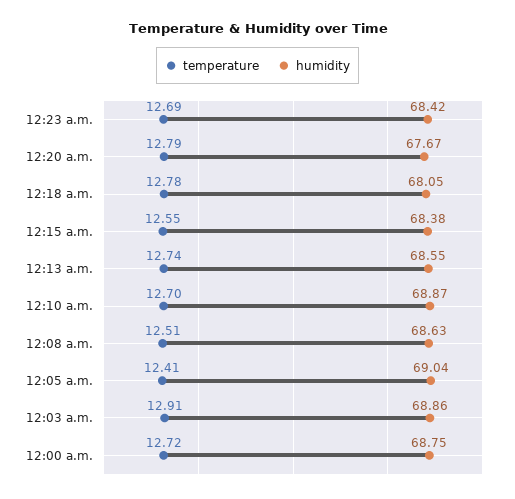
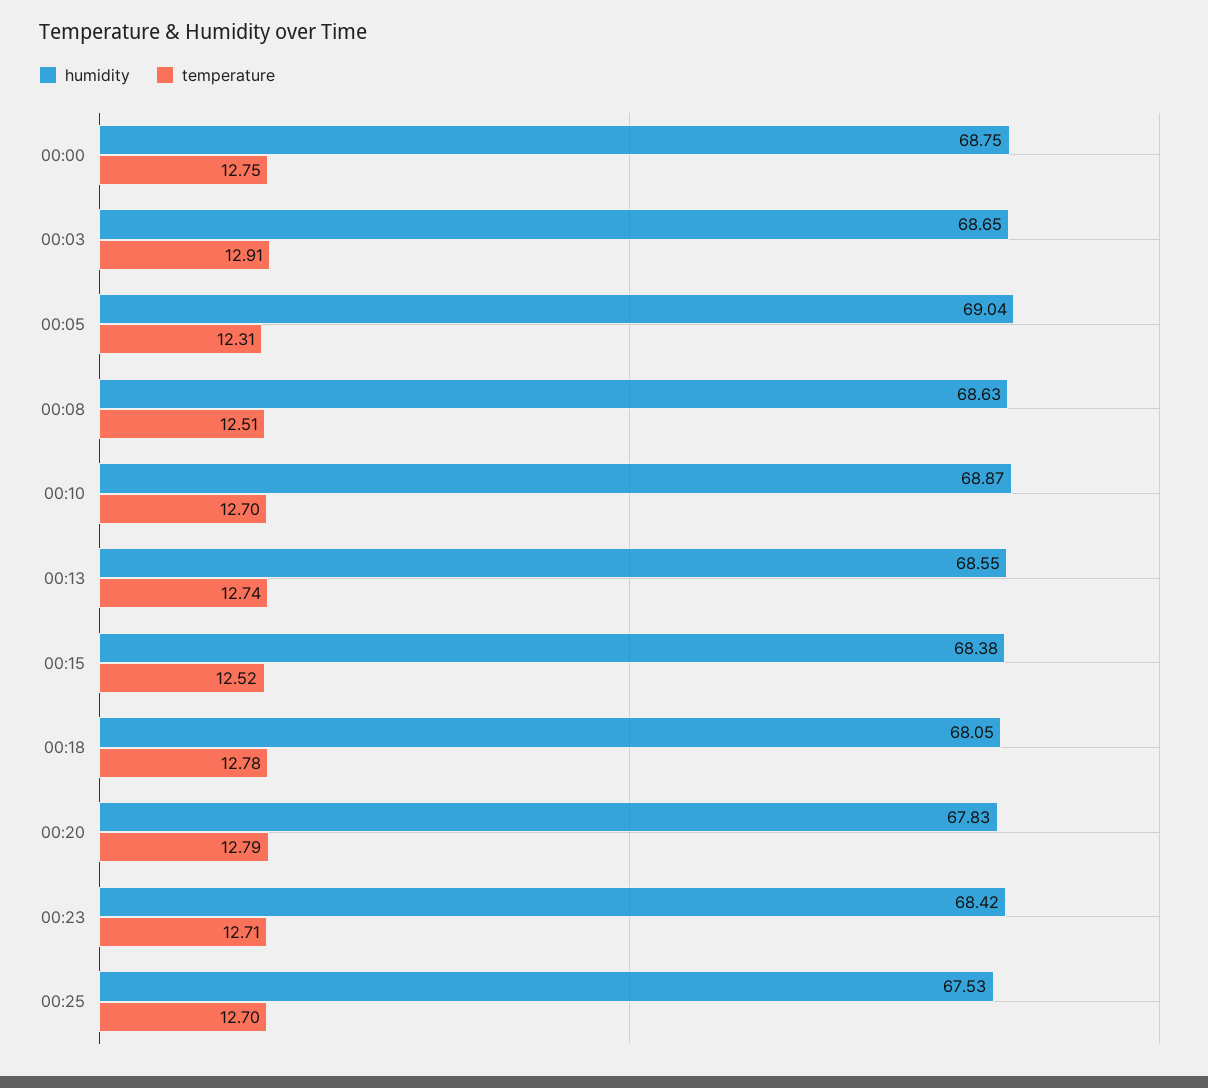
temperature, 12:23 a.m.: 12.69 -> 12.71
humidity, 12:20 a.m.: 67.67 -> 67.83
temperature, 12:15 a.m.: 12.55 -> 12.52
temperature, 12:05 a.m.: 12.41 -> 12.31
humidity, 12:03 a.m.: 68.86 -> 68.65
temperature, 12:00 a.m.: 12.72 -> 12.75
humidity, 00:25: none -> 67.53
temperature, 00:25: none -> 12.7

